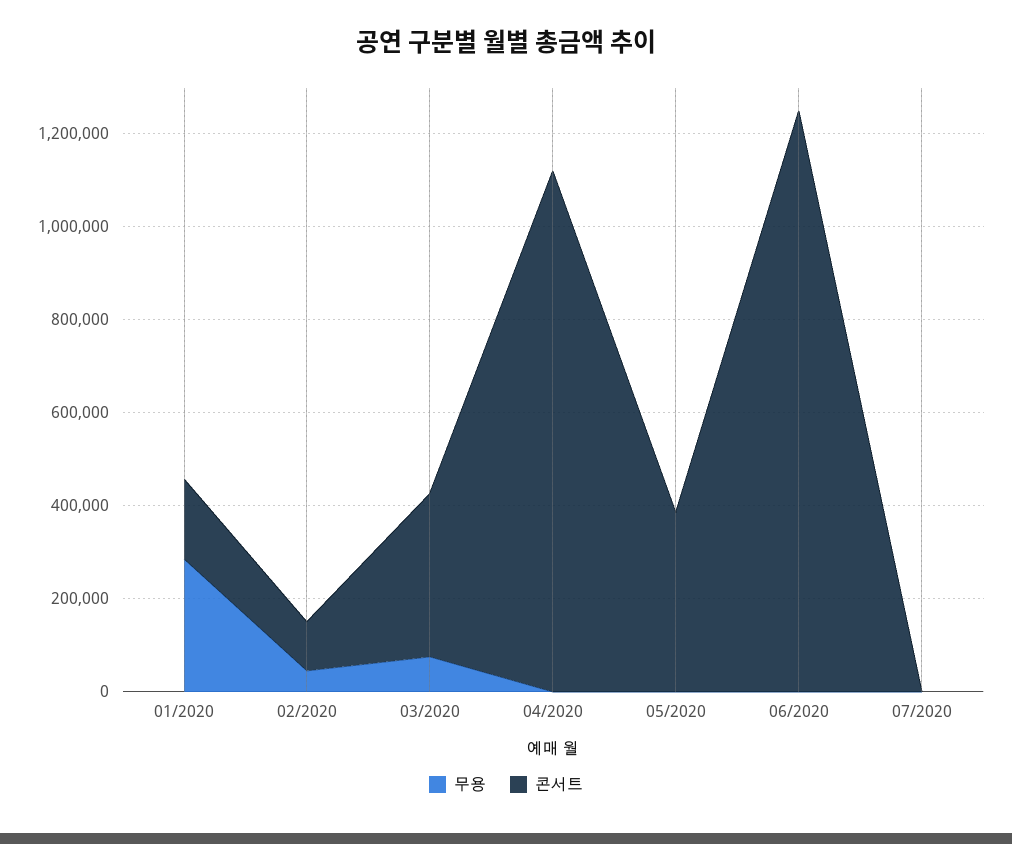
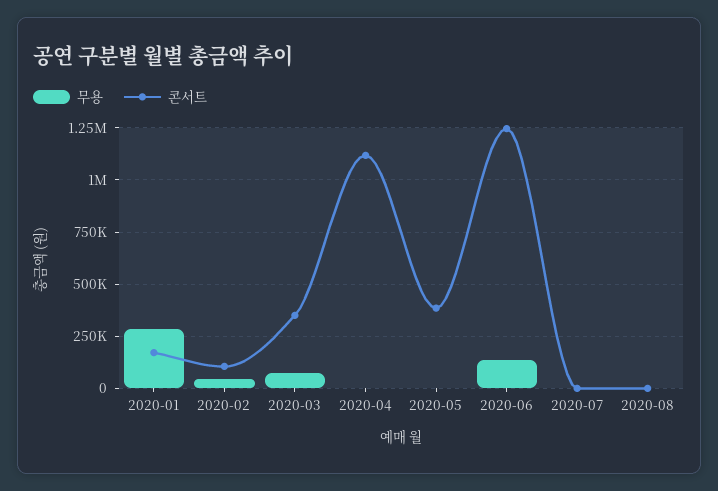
무용, 06/2020: 0 -> 150000
무용, 2020-08: none -> 0
콘서트, 2020-08: none -> 0

